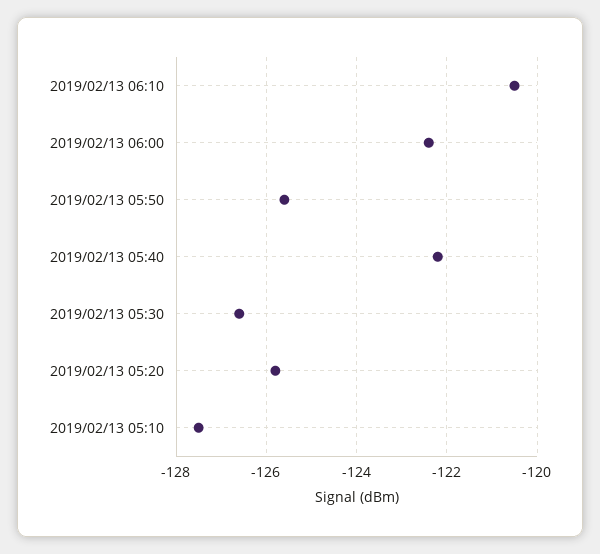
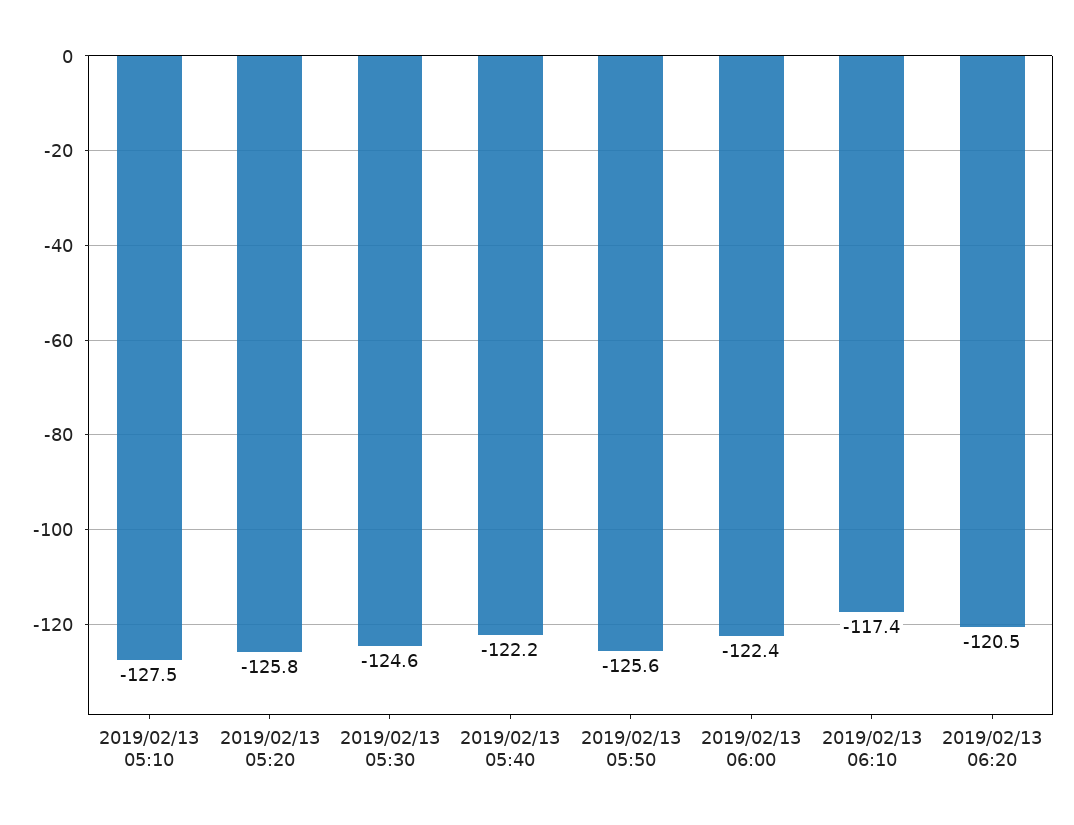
2019/02/13 06:10: -120.5 -> -117.4
2019/02/13 05:30: -126.5 -> -124.6
2019/02/13 06:20: none -> -120.5

